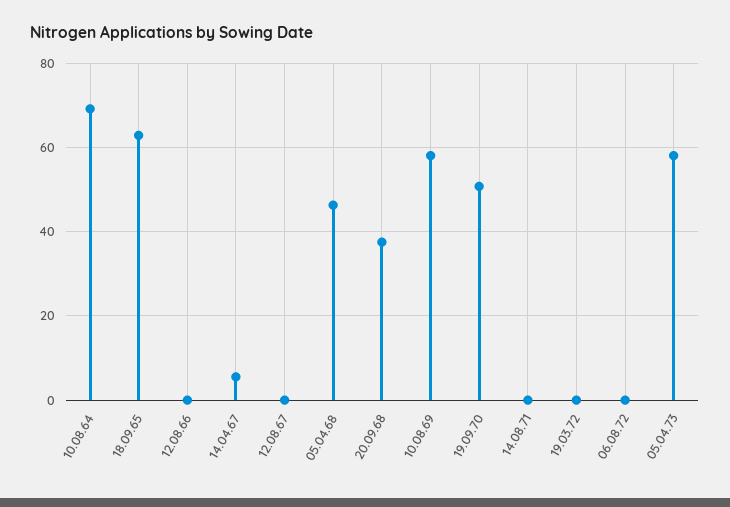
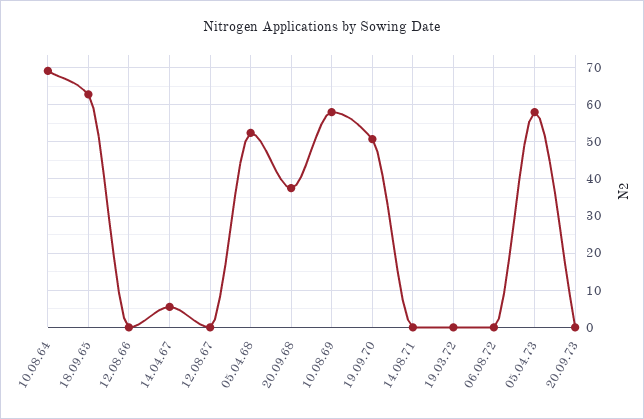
05.04.68: 46 -> 52
20.09.73: none -> 0

